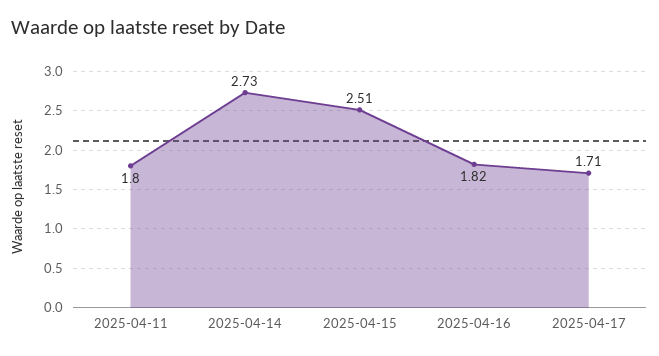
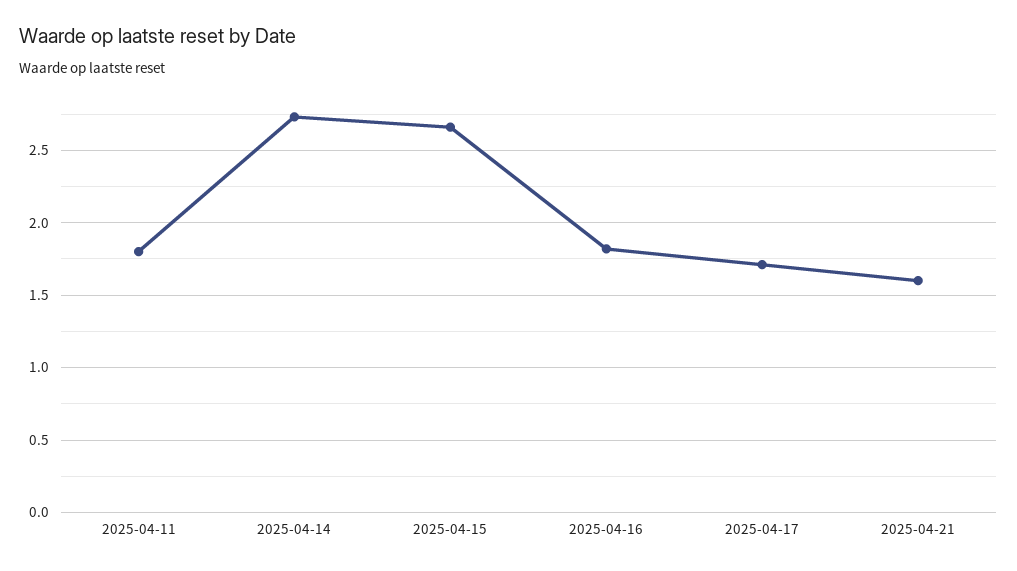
2025-04-15: 2.51 -> 2.65
2025-04-21: none -> 1.6

